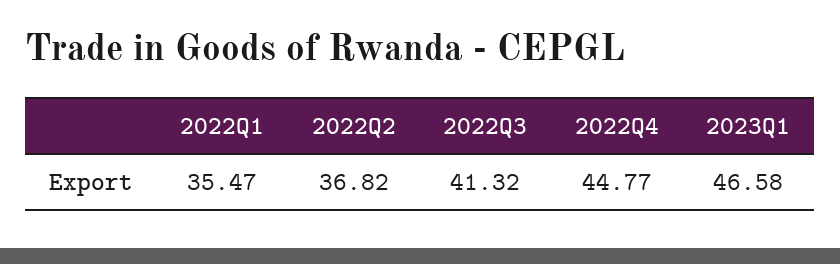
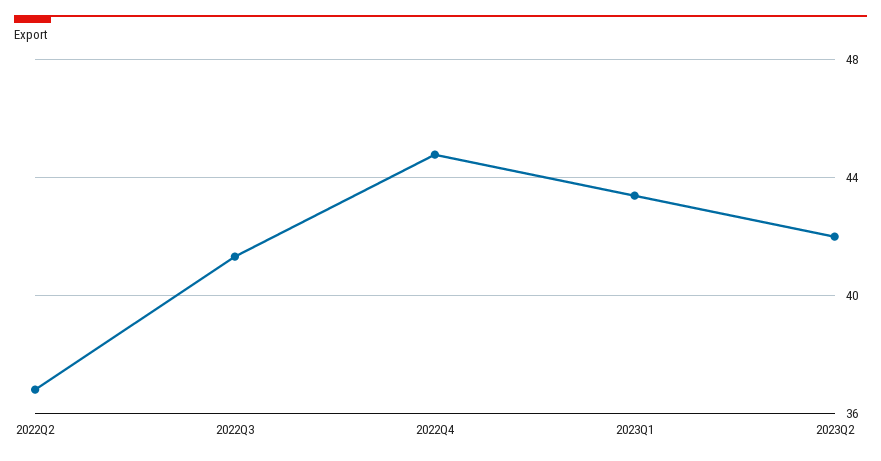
2022Q1: 35.47 -> none
2023Q1: 46.58 -> 43.5
2023Q2: none -> 42

